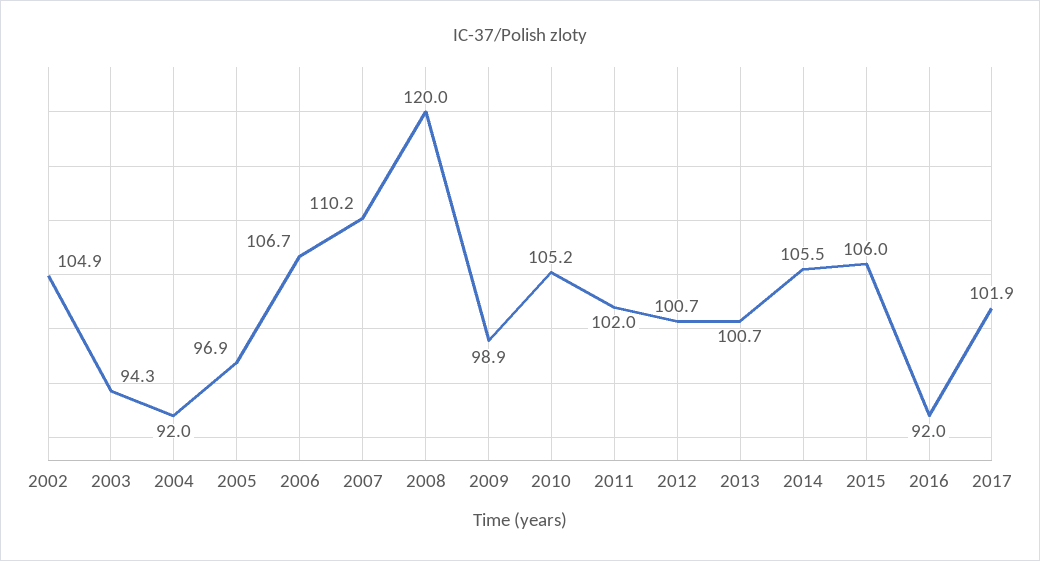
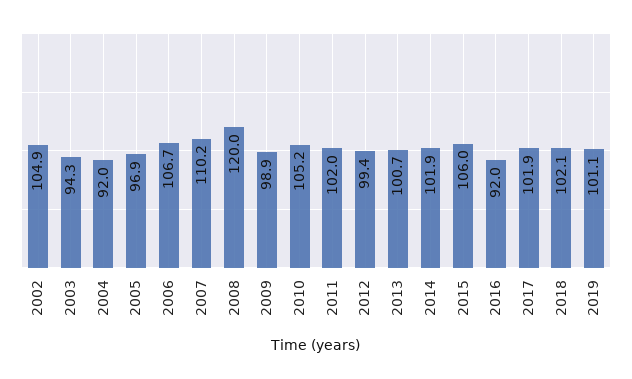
2012: 100.7 -> 99.4
2014: 105.5 -> 101.9
2018: none -> 102.1
2019: none -> 101.1

